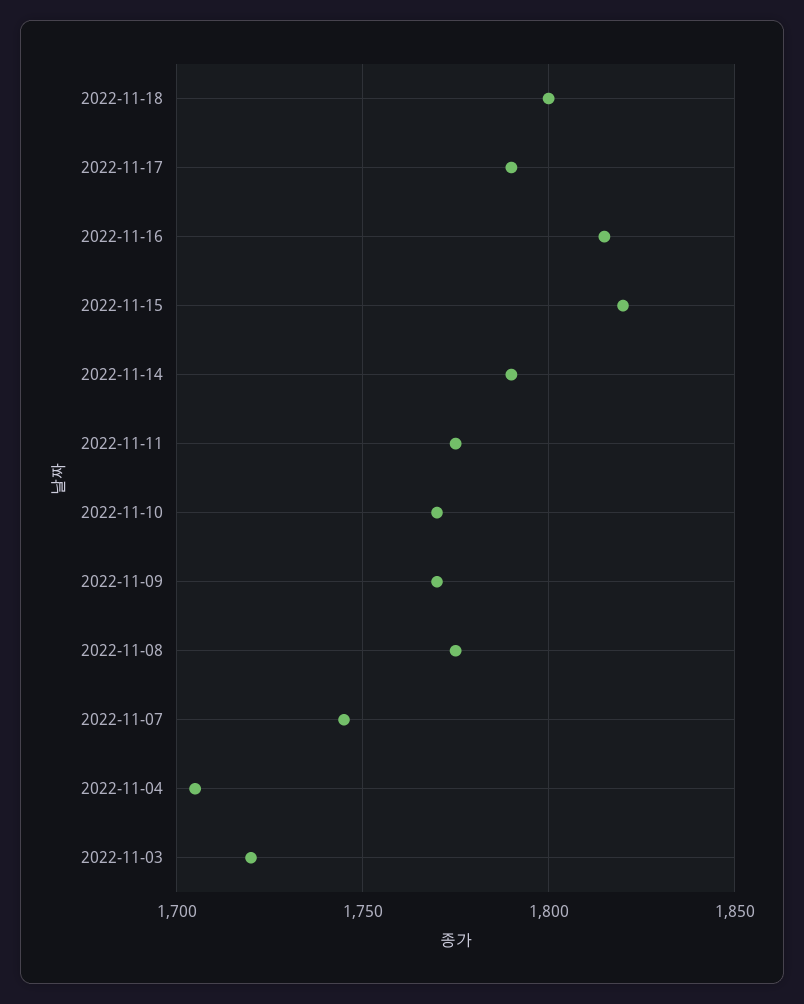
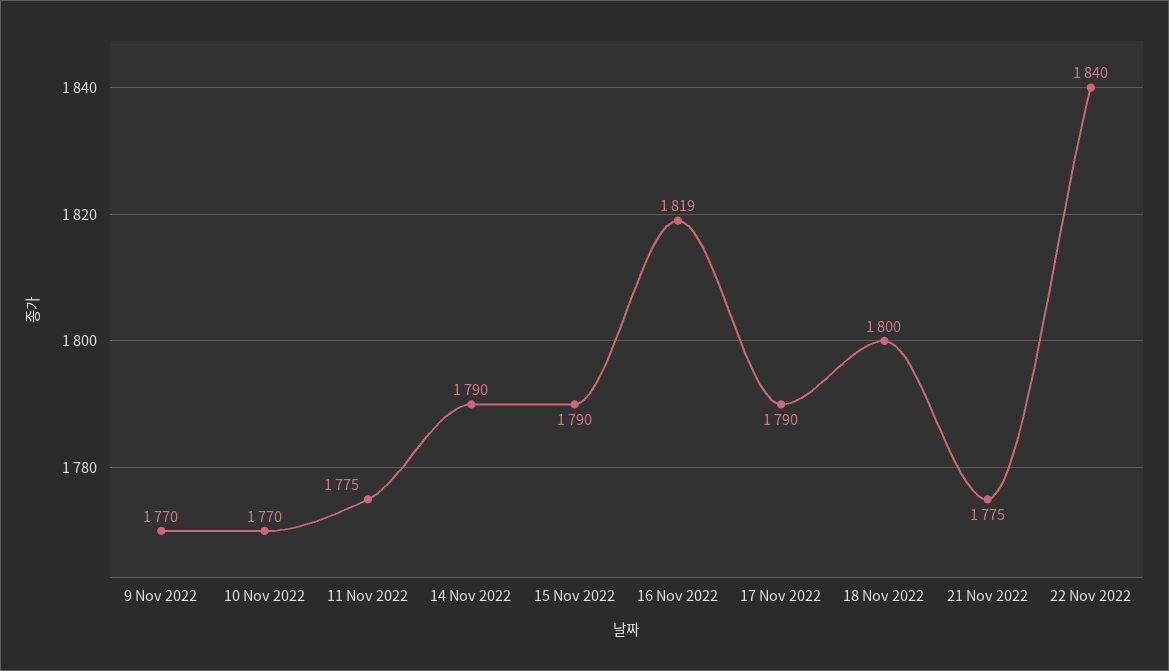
2022-11-16: 1815 -> 1819
2022-11-15: 1820 -> 1790
2022-11-08: 1775 -> none
2022-11-07: 1745 -> none
2022-11-04: 1705 -> none
2022-11-03: 1720 -> none
21 Nov 2022: none -> 1775
22 Nov 2022: none -> 1840

